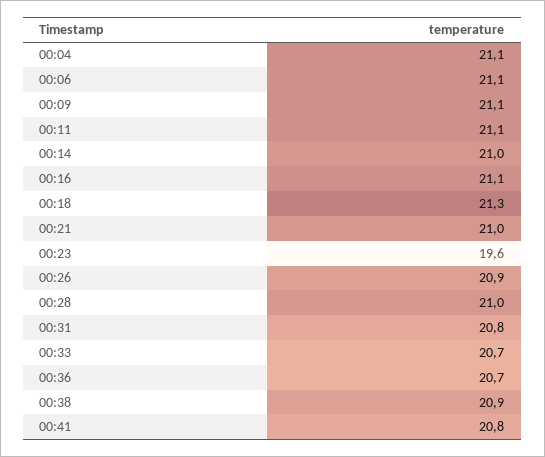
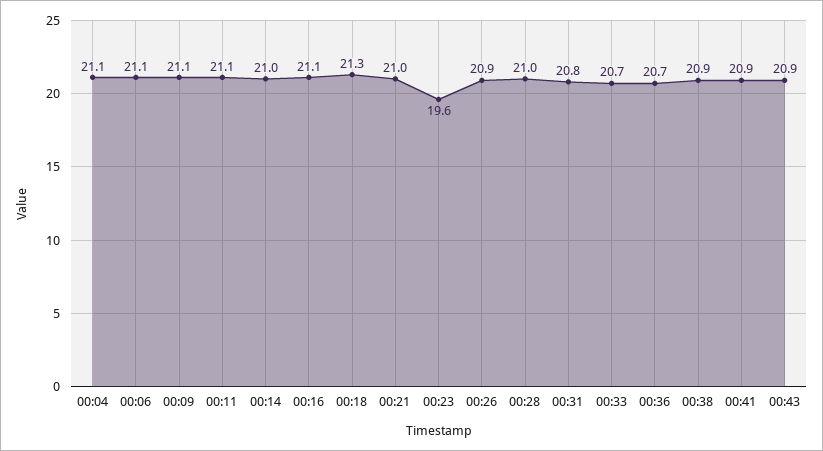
00:41: 20.8 -> 20.9
00:43: none -> 20.9

